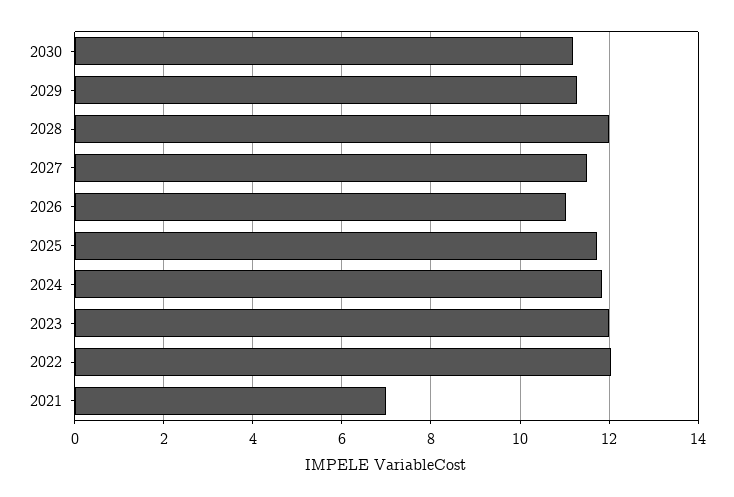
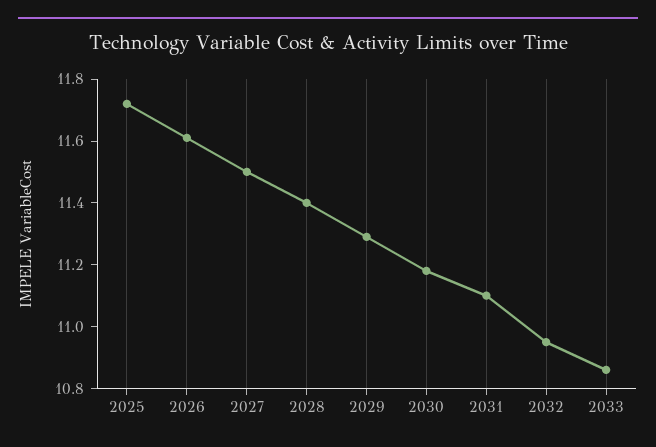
2028: 12 -> 11.4
2026: 11 -> 11.6
2024: 11.8 -> none
2023: 12 -> none
2022: 12 -> none
2021: 7 -> none
2031: none -> 11.1
2032: none -> 10.95
2033: none -> 10.85

